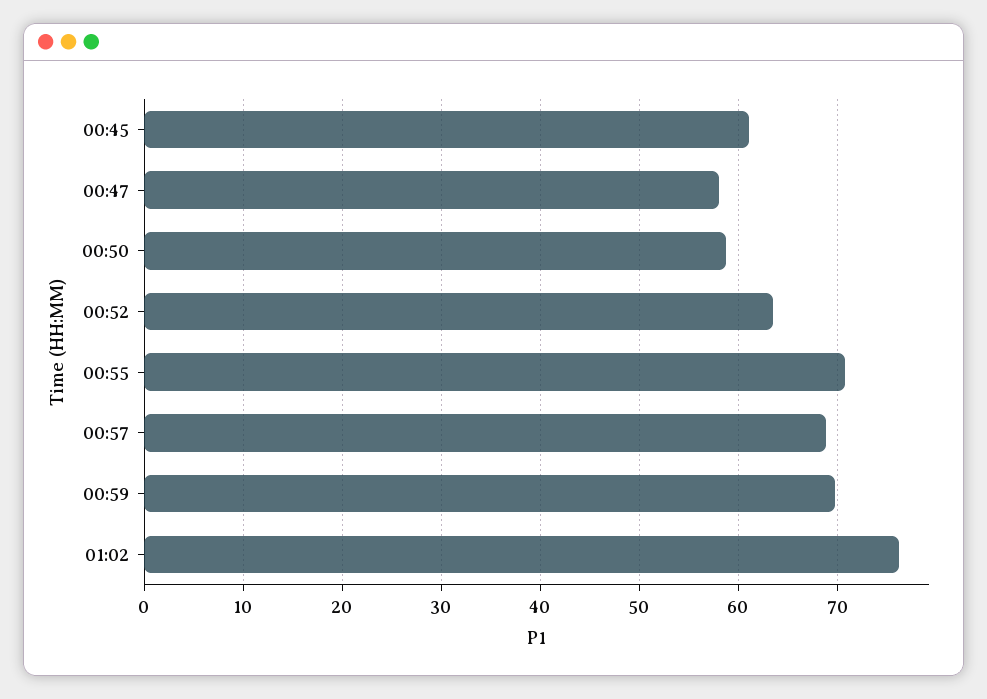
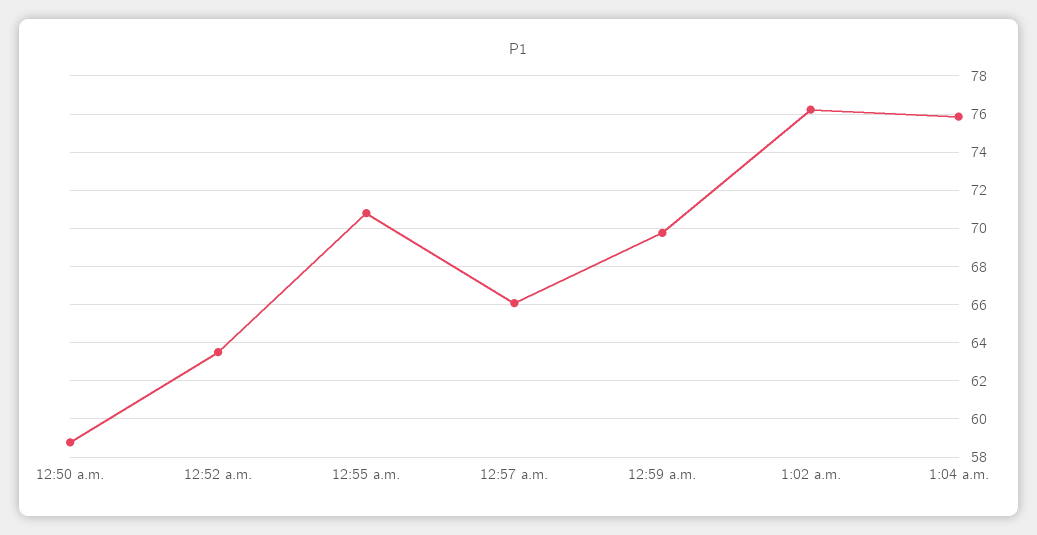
00:45: 61 -> none
00:47: 58 -> none
00:57: 69 -> 66
1:04 a.m.: none -> 76

